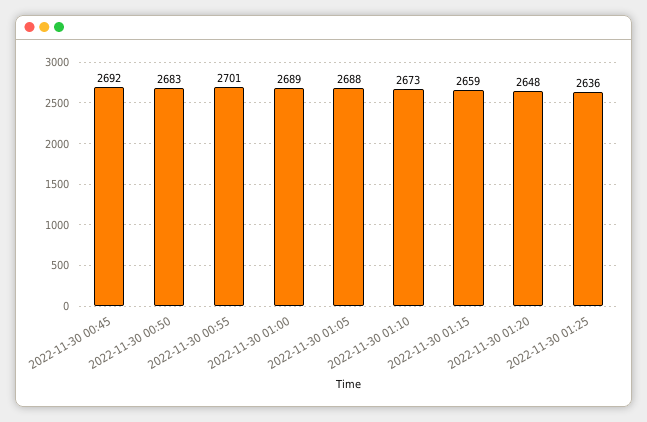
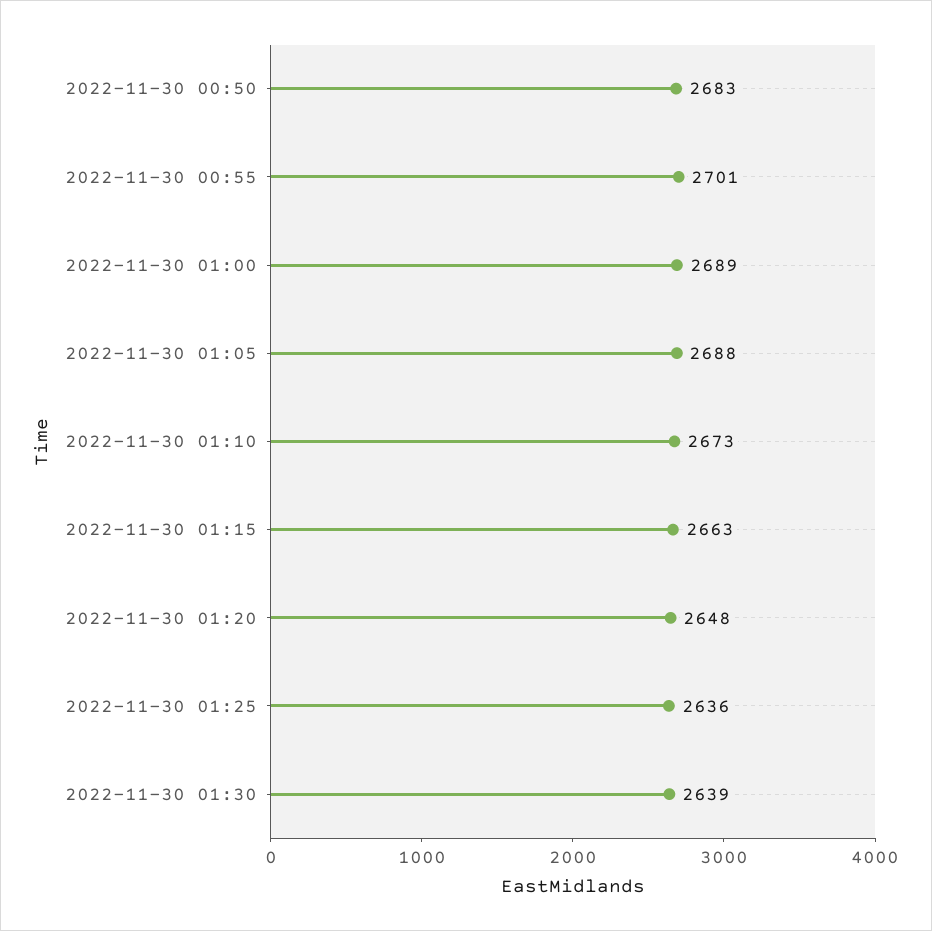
2022-11-30 00:45: 2692 -> none
2022-11-30 01:15: 2659 -> 2663
2022-11-30 01:30: none -> 2639

